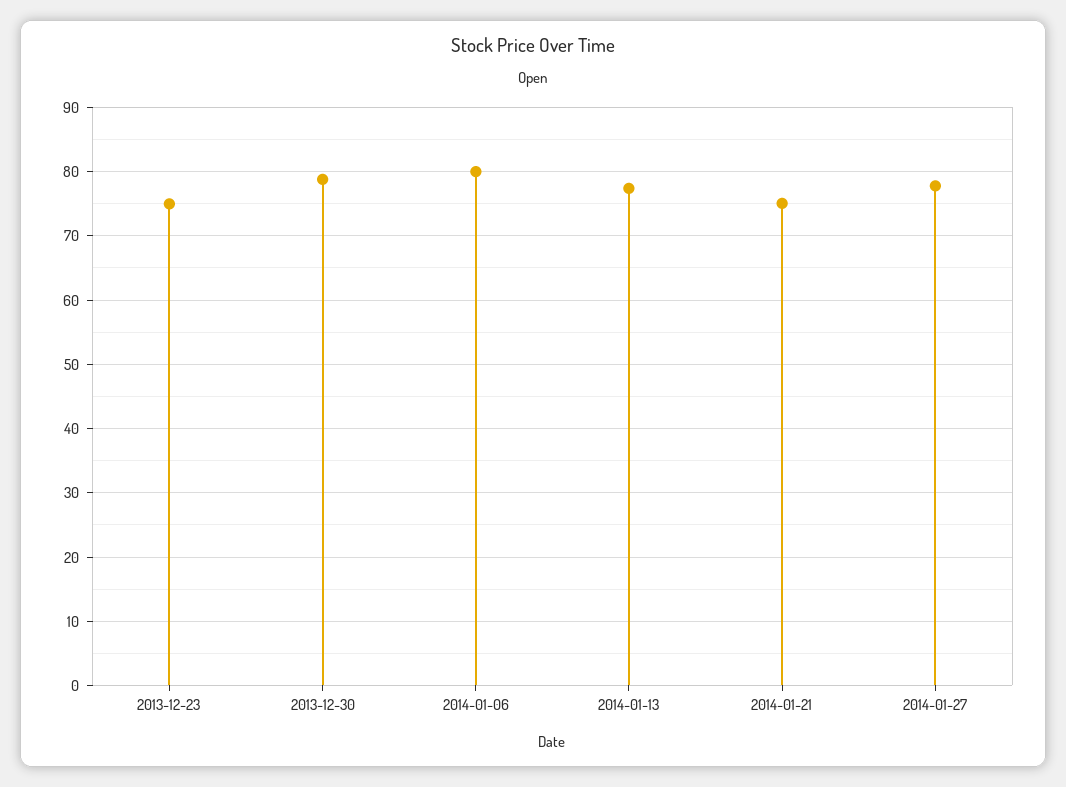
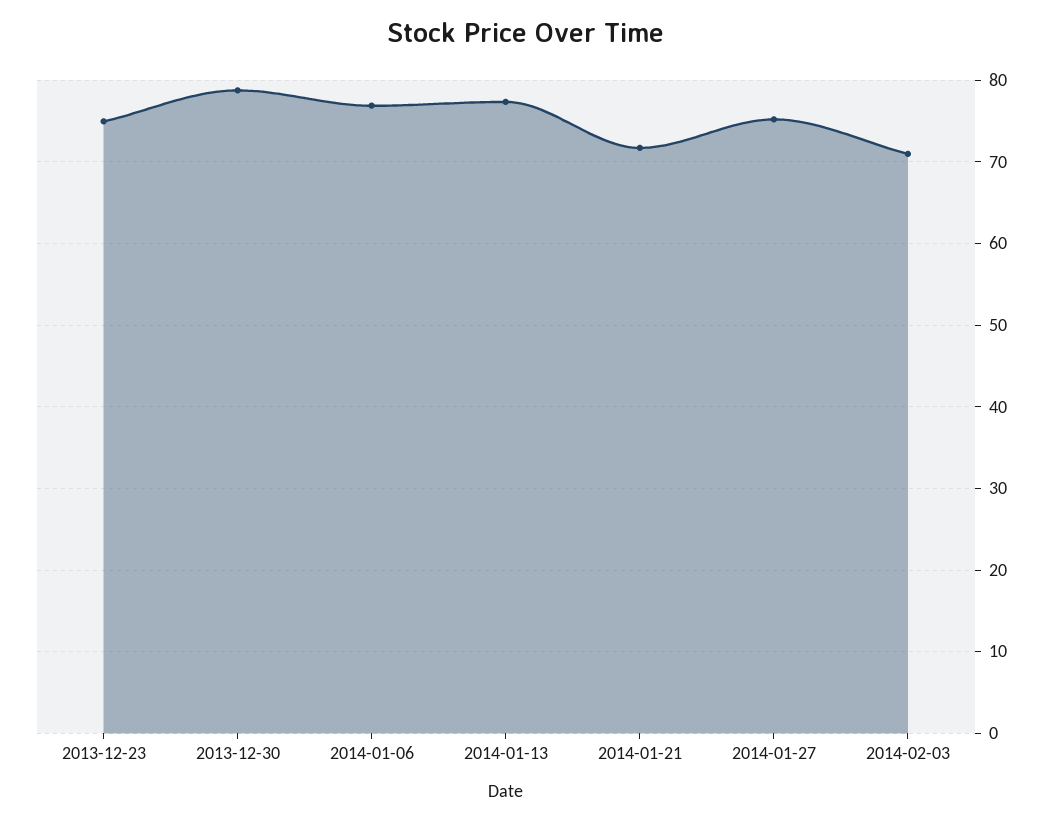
2014-01-06: 80 -> 77
2014-01-21: 75 -> 72
2014-01-27: 78 -> 75
2014-02-03: none -> 71

